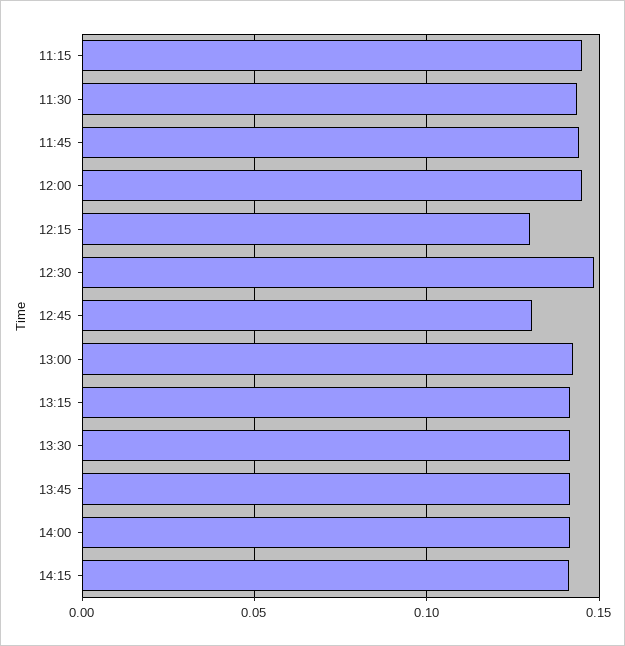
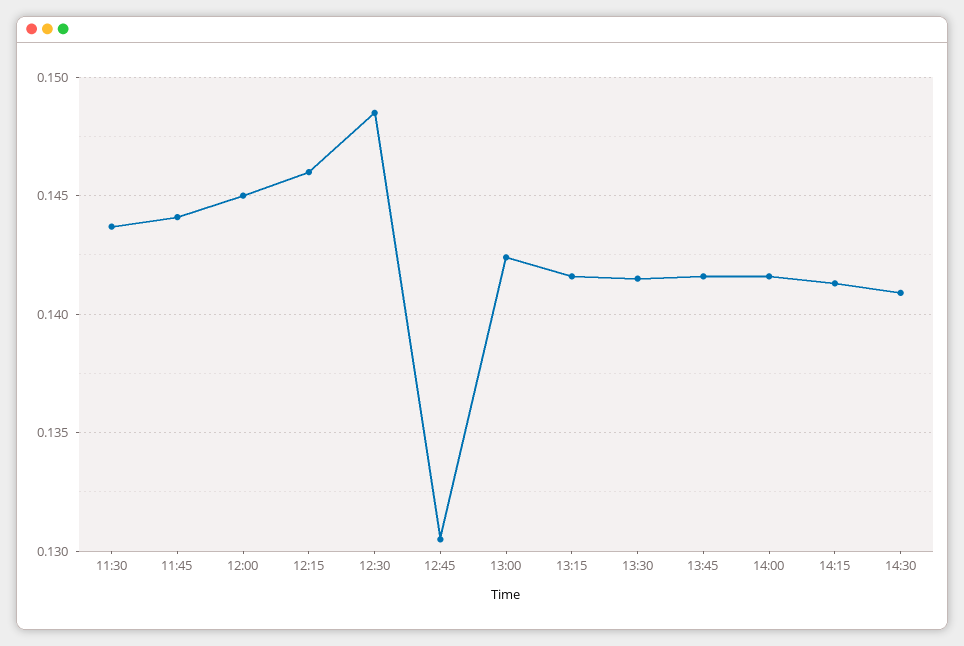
11:15: 0.145 -> none
12:15: 0.13 -> 0.146
14:30: none -> 0.141

